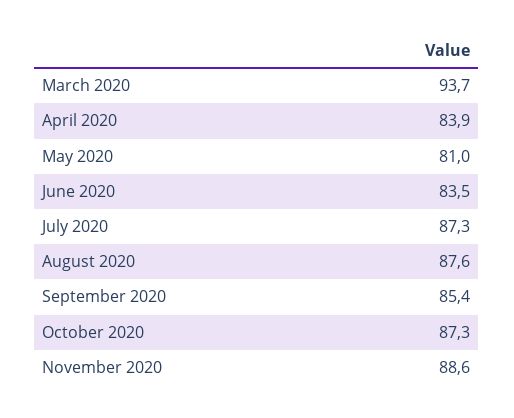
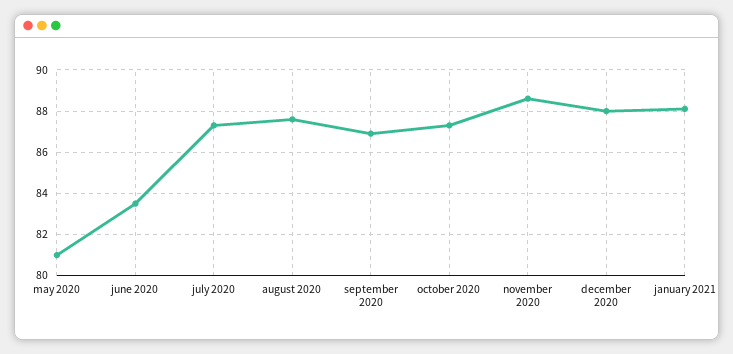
March 2020: 93.7 -> none
April 2020: 83.9 -> none
September 2020: 85.4 -> 87
december 2020: none -> 88
january 2021: none -> 88

